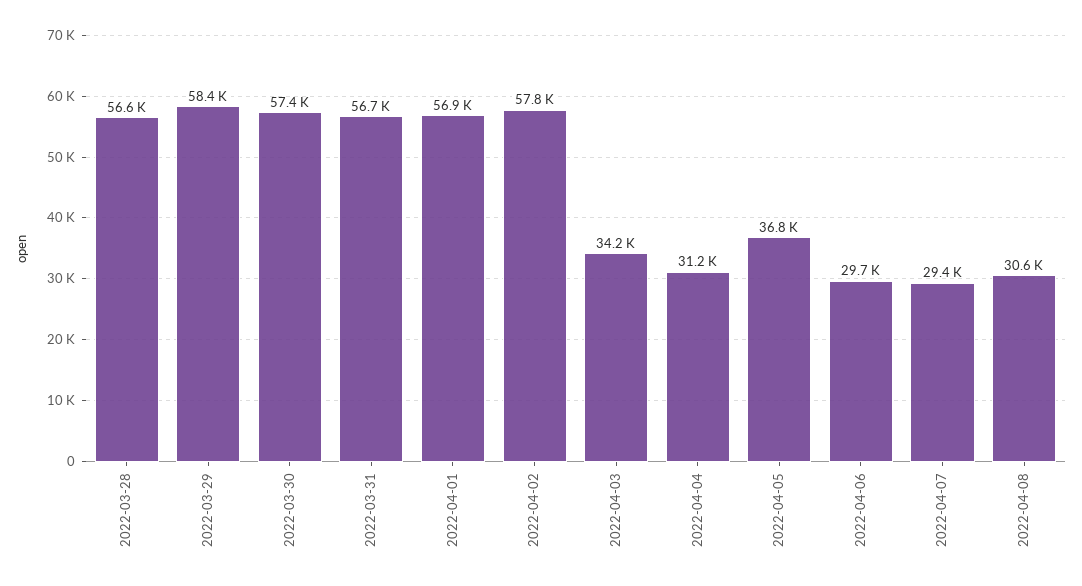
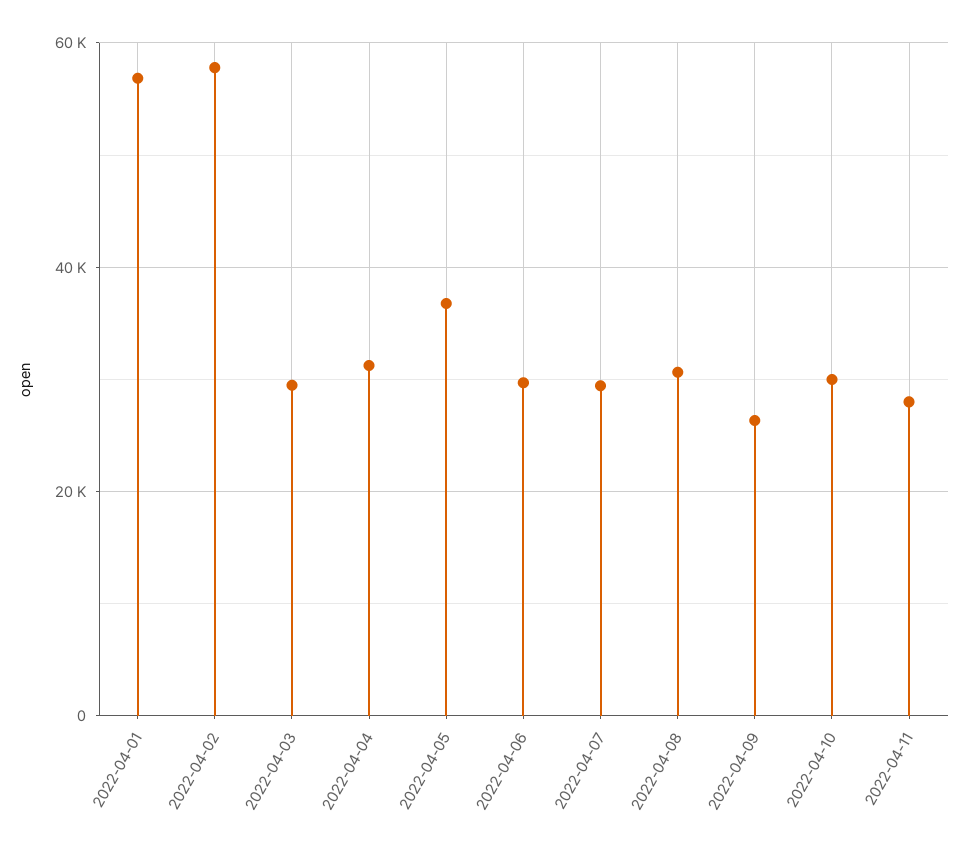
2022-03-28: 56600 -> none
2022-03-29: 58400 -> none
2022-03-30: 57400 -> none
2022-03-31: 56700 -> none
2022-04-03: 34200 -> 30000
2022-04-09: none -> 26000
2022-04-10: none -> 30000
2022-04-11: none -> 28000

